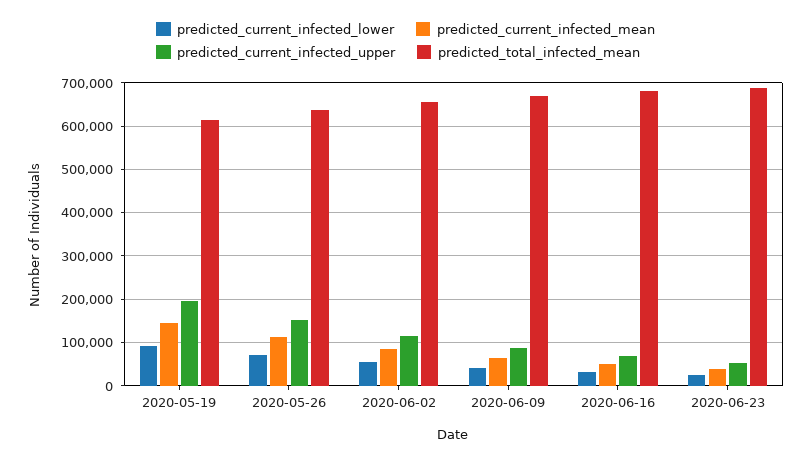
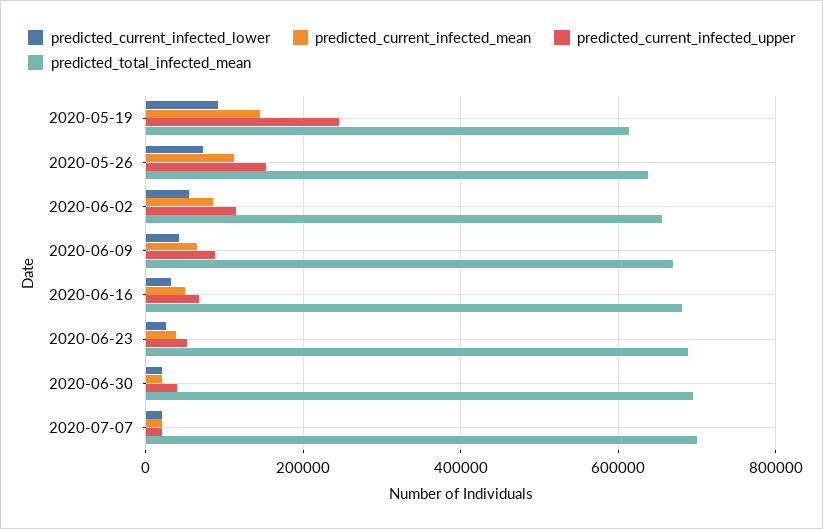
predicted_current_infected_upper, 2020-05-19: 200000 -> 240000
predicted_current_infected_lower, 2020-06-30: none -> 20000
predicted_current_infected_mean, 2020-06-30: none -> 20000
predicted_current_infected_upper, 2020-06-30: none -> 40000
predicted_total_infected_mean, 2020-06-30: none -> 700000
predicted_current_infected_lower, 2020-07-07: none -> 20000
predicted_current_infected_mean, 2020-07-07: none -> 20000
predicted_current_infected_upper, 2020-07-07: none -> 20000
predicted_total_infected_mean, 2020-07-07: none -> 700000

